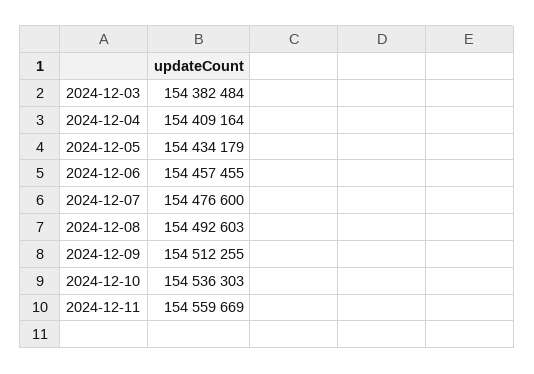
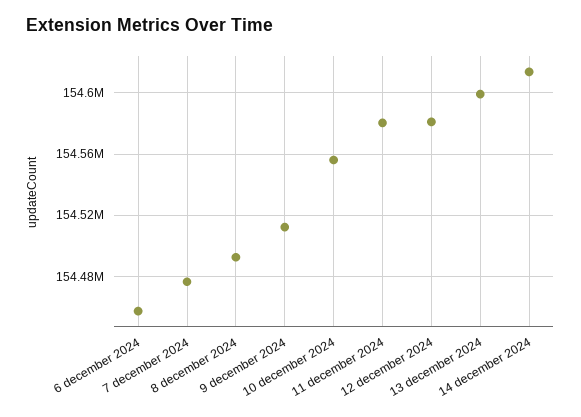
2024-12-03: 154382484 -> none
2024-12-04: 154409164 -> none
2024-12-05: 154434179 -> none
2024-12-10: 154536303 -> 154555000
2024-12-11: 154559669 -> 154580000
12 december 2024: none -> 154580000
13 december 2024: none -> 154600000
14 december 2024: none -> 154615000

